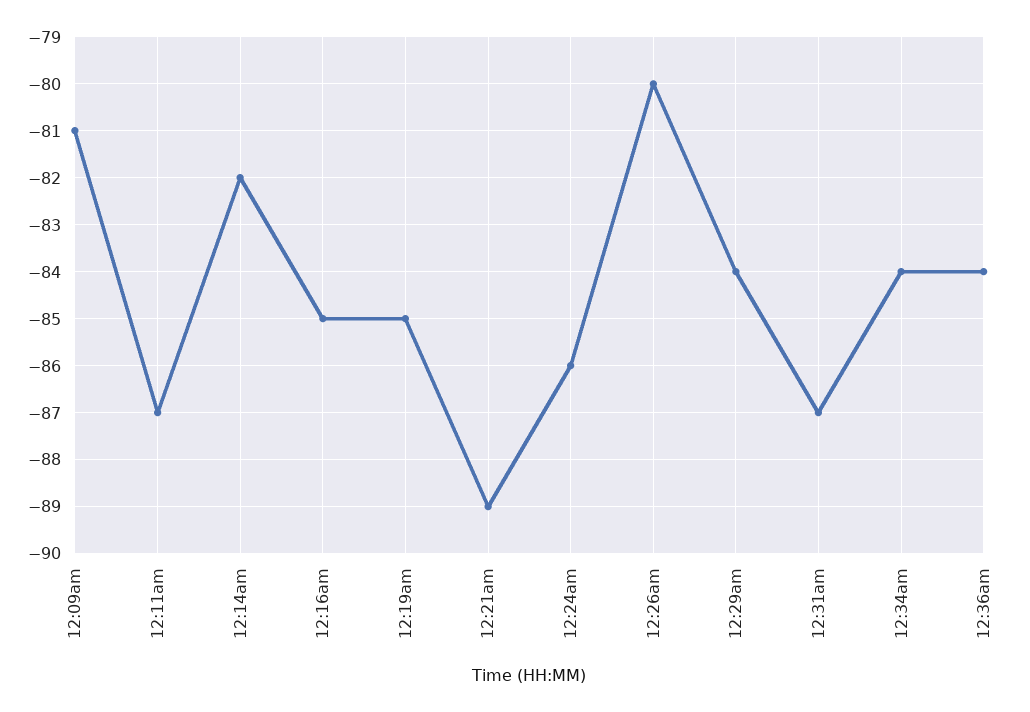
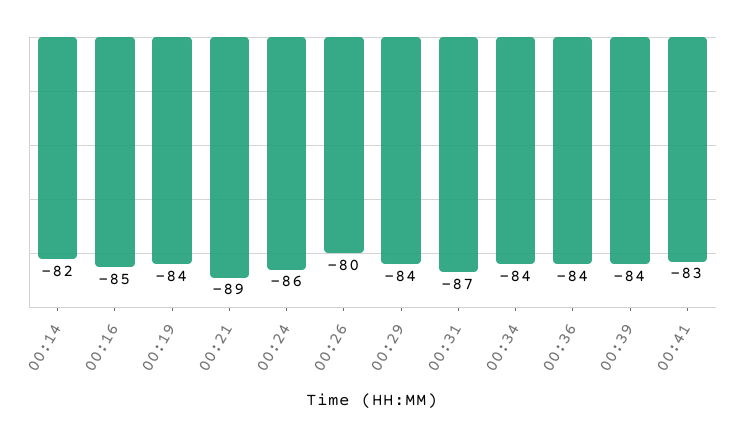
12:09am: -81 -> none
12:11am: -87 -> none
12:19am: -85 -> -84
00:39: none -> -84
00:41: none -> -83

